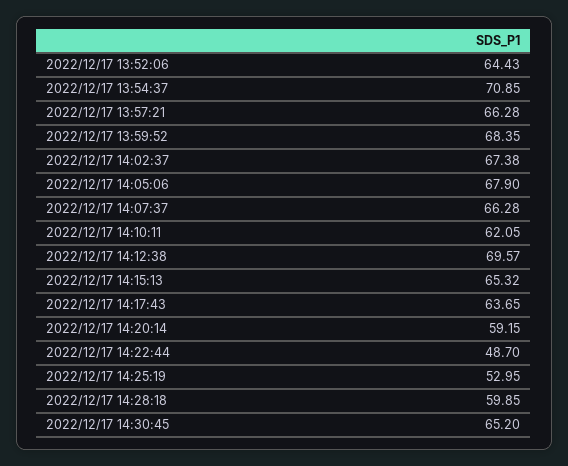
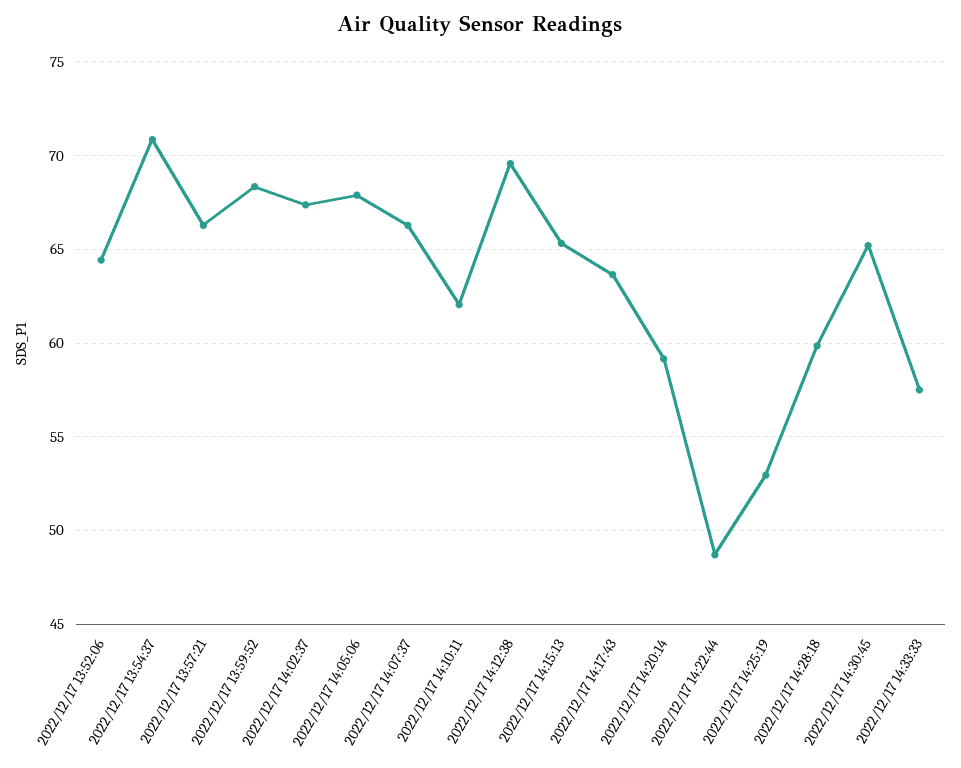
2022/12/17 14:33:33: none -> 57.5

